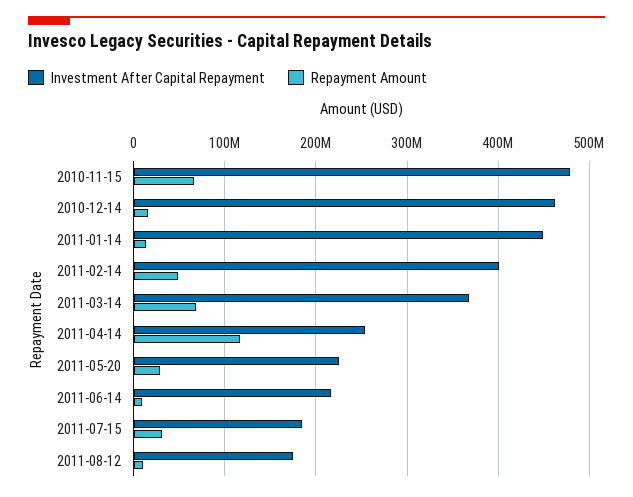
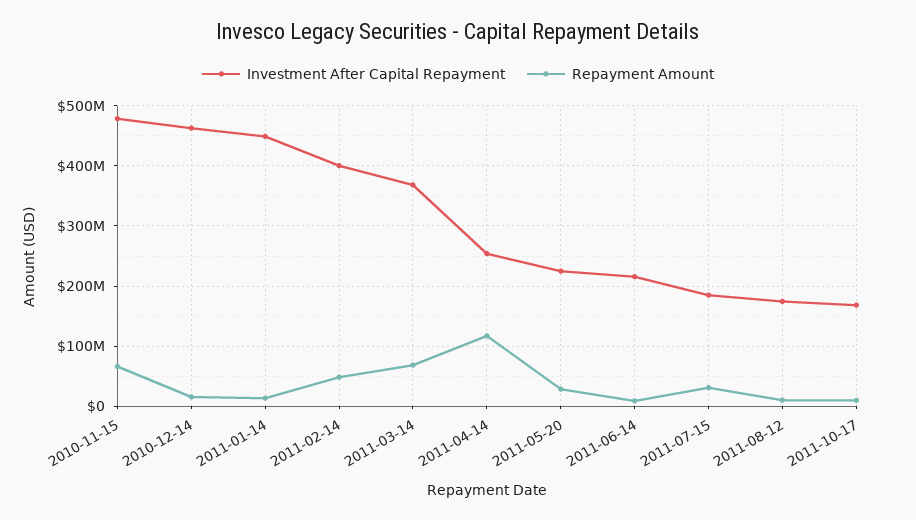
Investment After Capital Repayment, 2011-10-17: none -> 170000000
Repayment Amount, 2011-10-17: none -> 10000000

